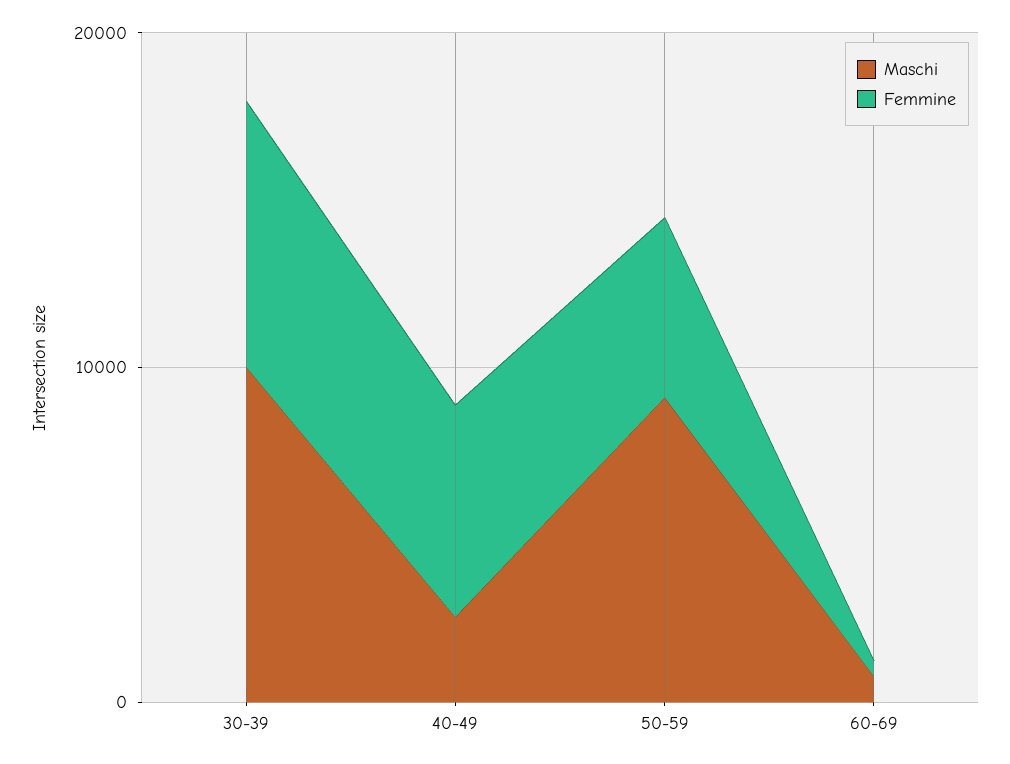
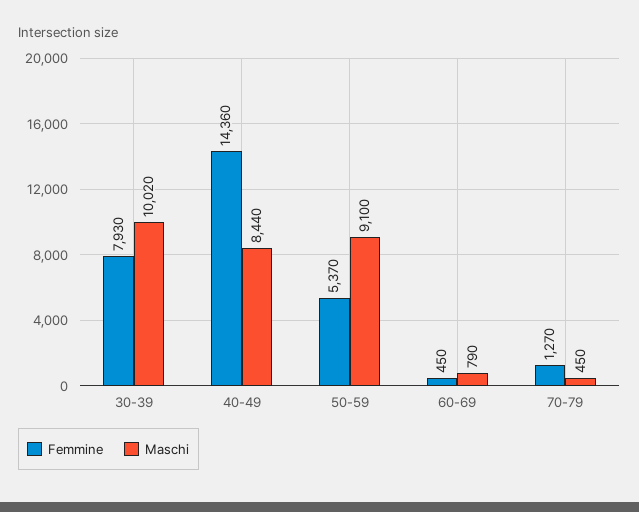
Maschi, 40-49: 2000 -> 8440
Femmine, 40-49: 6000 -> 14360
Femmine, 70-79: none -> 1270
Maschi, 70-79: none -> 450

